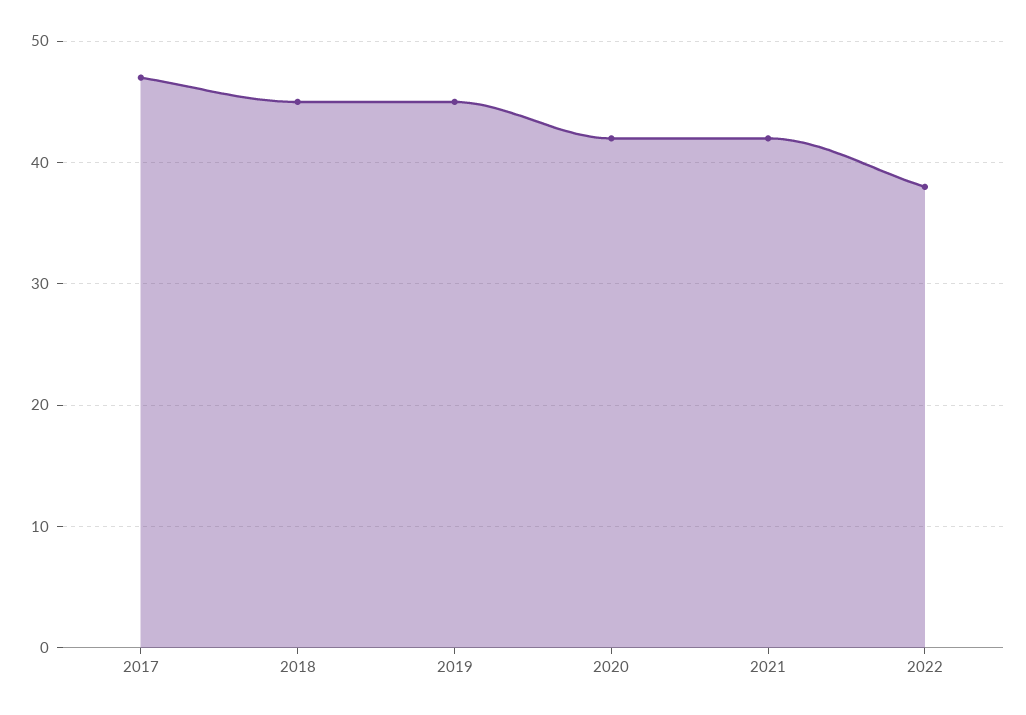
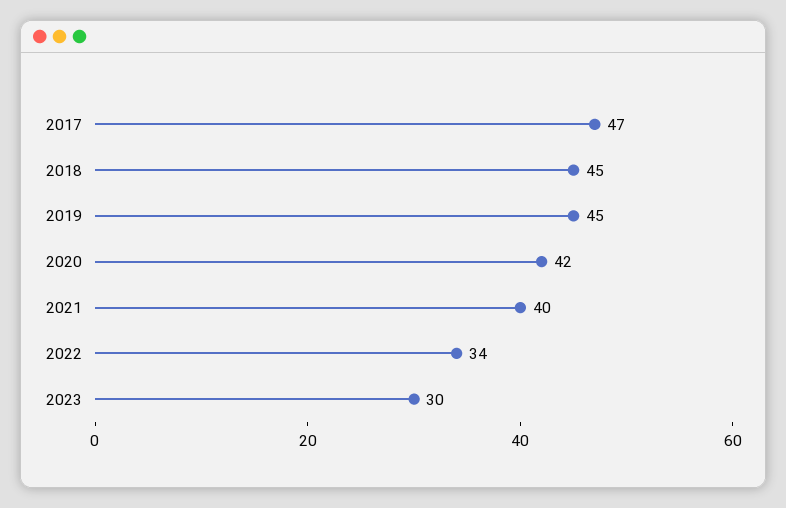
2021: 42 -> 40
2022: 38 -> 34
2023: none -> 30

